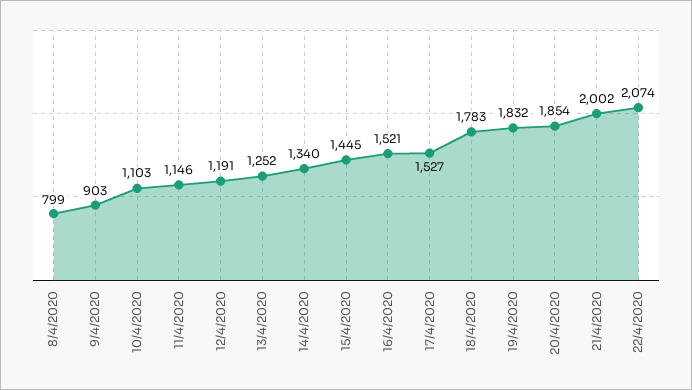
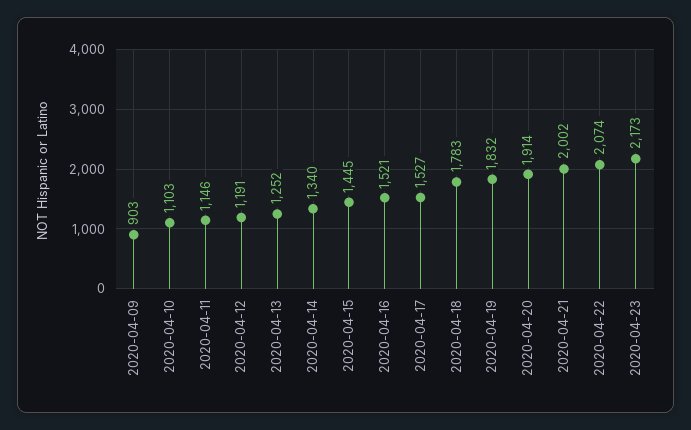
8/4/2020: 799 -> none
20/4/2020: 1854 -> 1914
2020-04-23: none -> 2173

